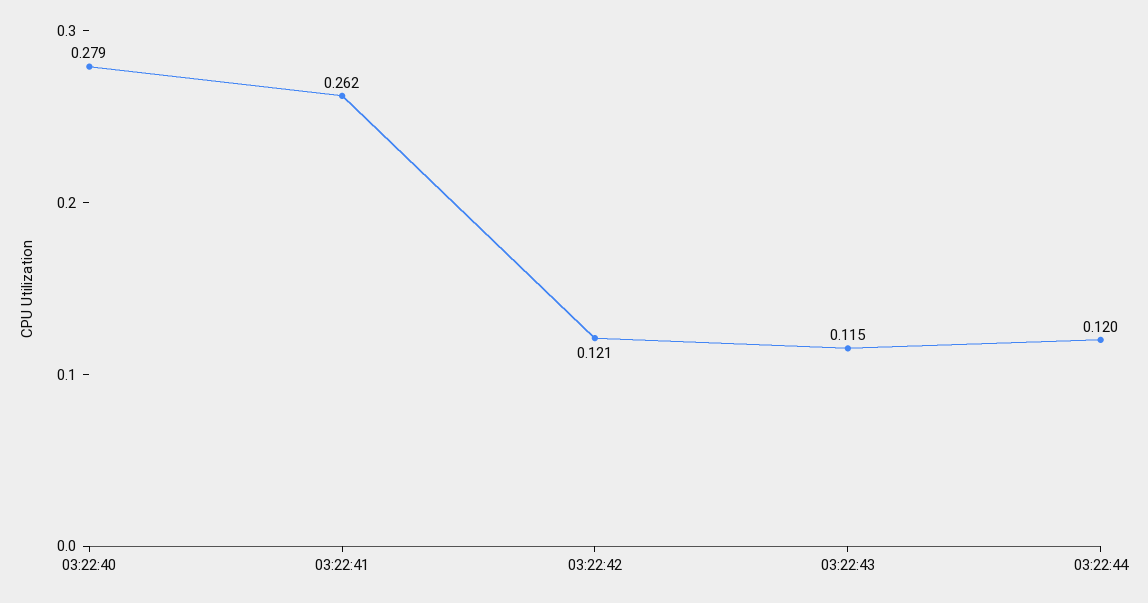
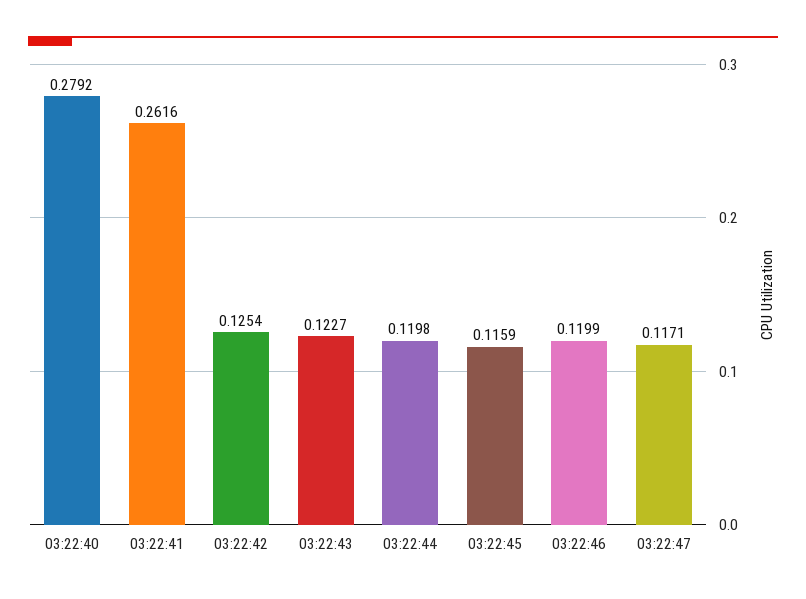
03:22:42: 0.121 -> 0.1254
03:22:43: 0.115 -> 0.1227
03:22:45: none -> 0.1159
03:22:46: none -> 0.1199
03:22:47: none -> 0.1171

